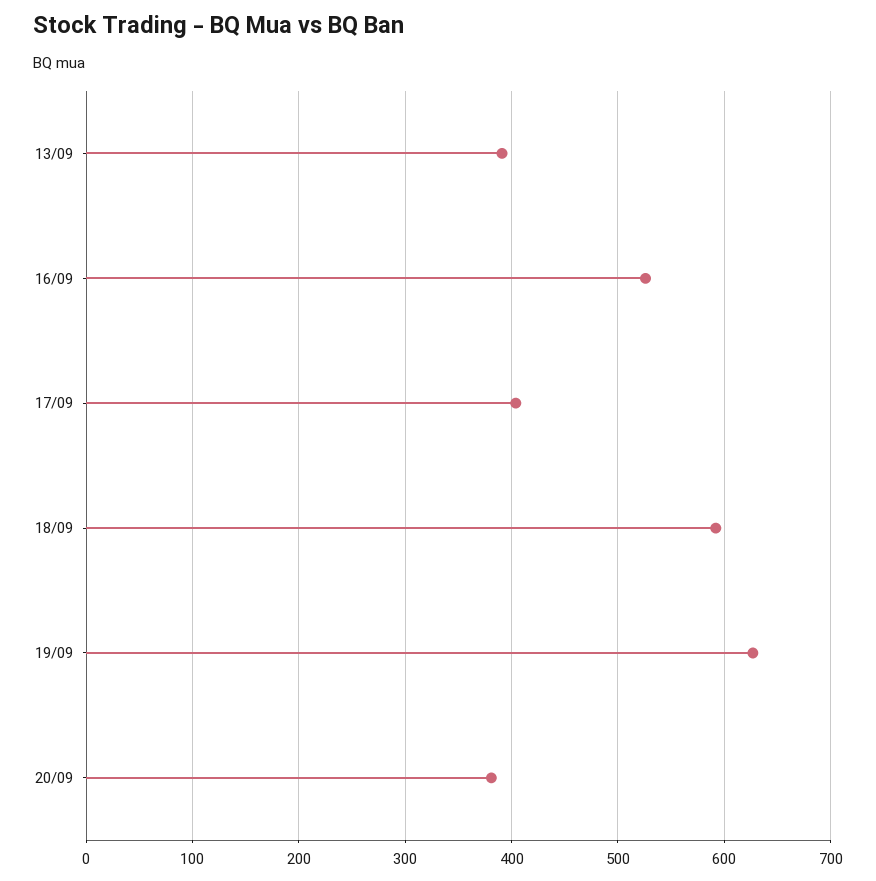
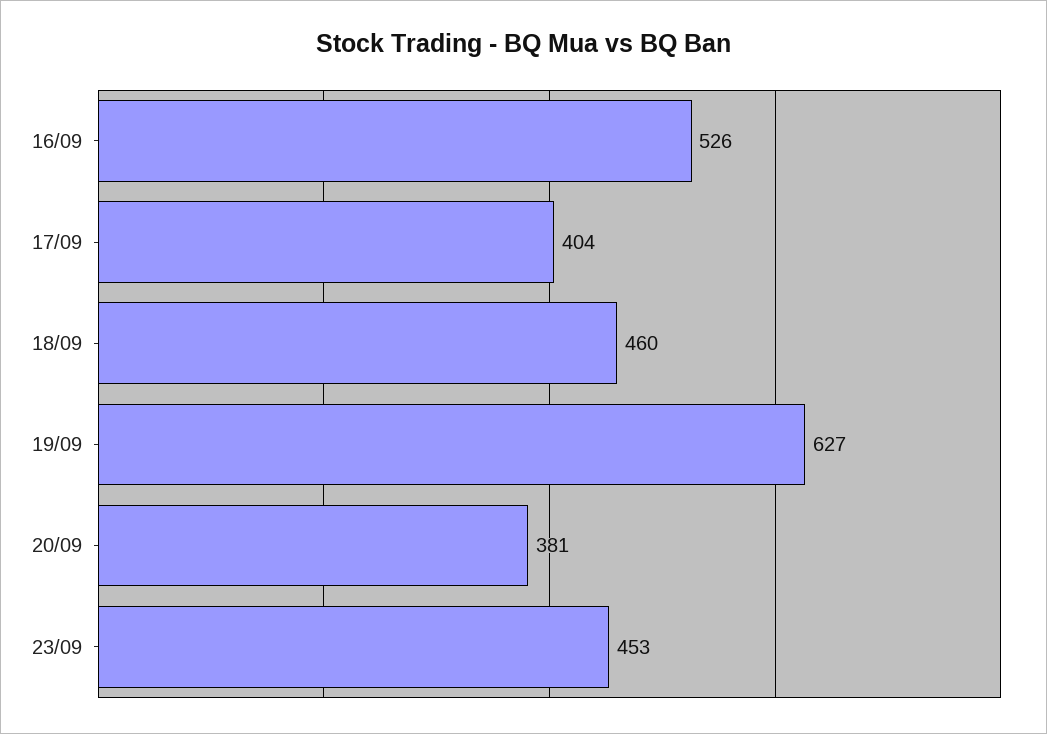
13/09: 390 -> none
18/09: 590 -> 460
23/09: none -> 453

